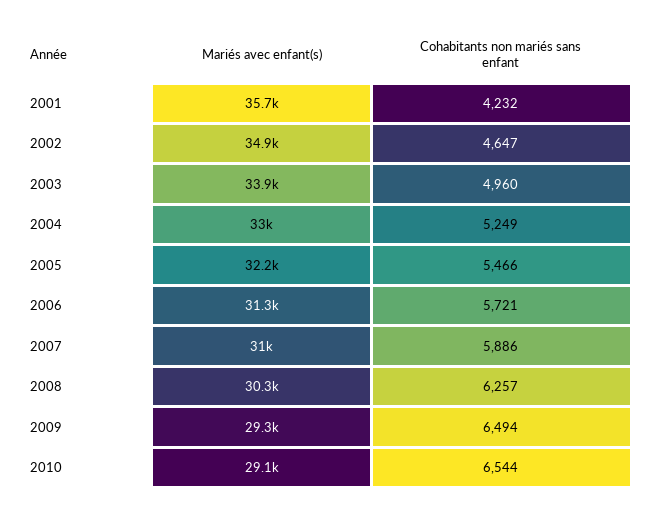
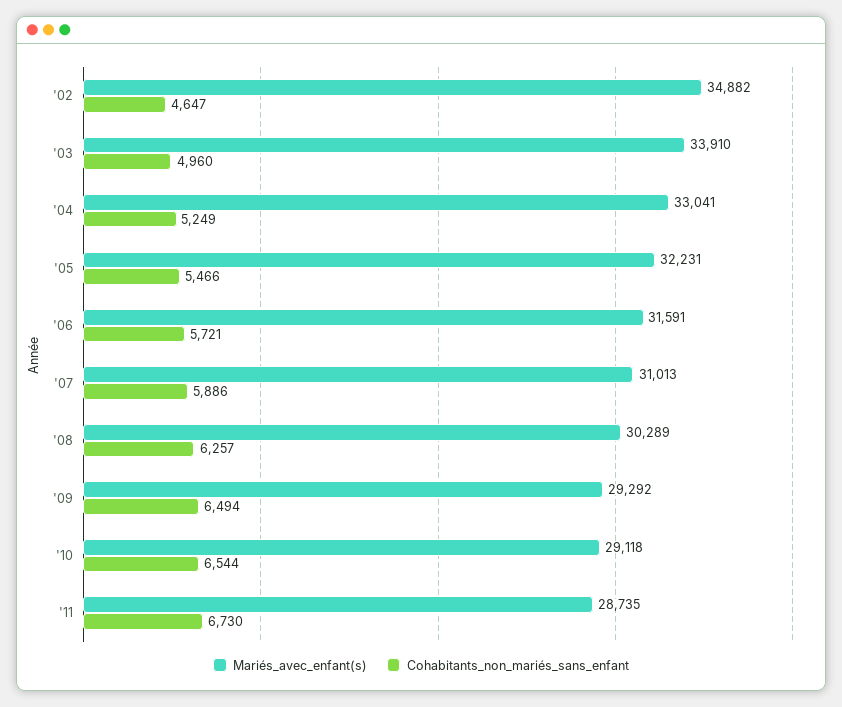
Mariés avec enfant(s), 2001: 35700 -> none
Cohabitants non mariés sans enfant, 2001: 4232 -> none
Mariés avec enfant(s), 2006: 31300 -> 31591
Mariés avec enfant(s), '11: none -> 28735
Cohabitants non mariés sans enfant, '11: none -> 6730

